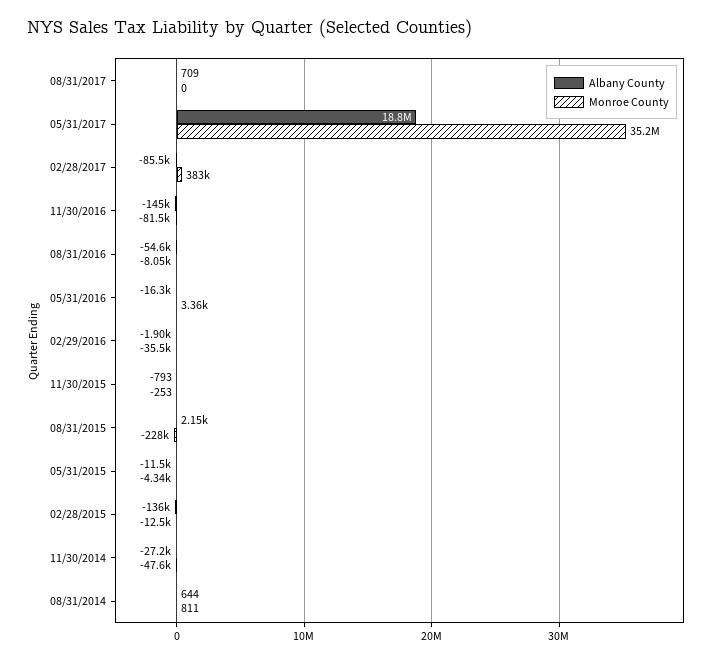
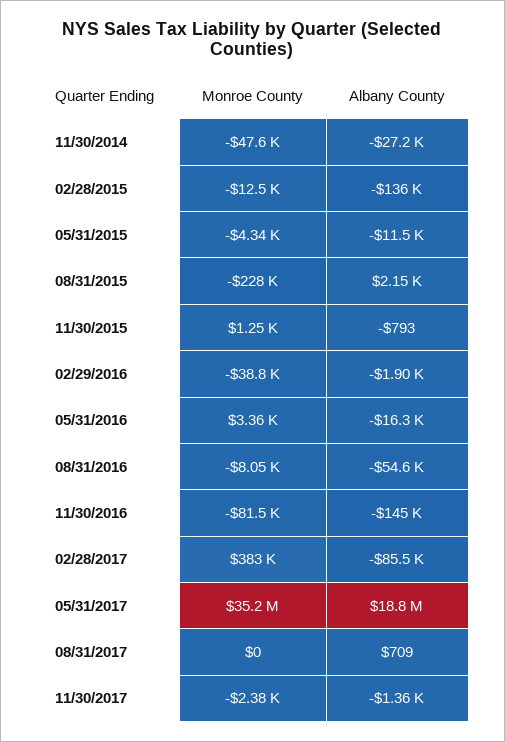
Monroe County, 02/29/2016: -35500 -> -38800
Monroe County, 11/30/2015: -253 -> 1250
Albany County, 08/31/2014: 644 -> none
Monroe County, 08/31/2014: 811 -> none
Monroe County, 11/30/2017: none -> -2380
Albany County, 11/30/2017: none -> -1360

